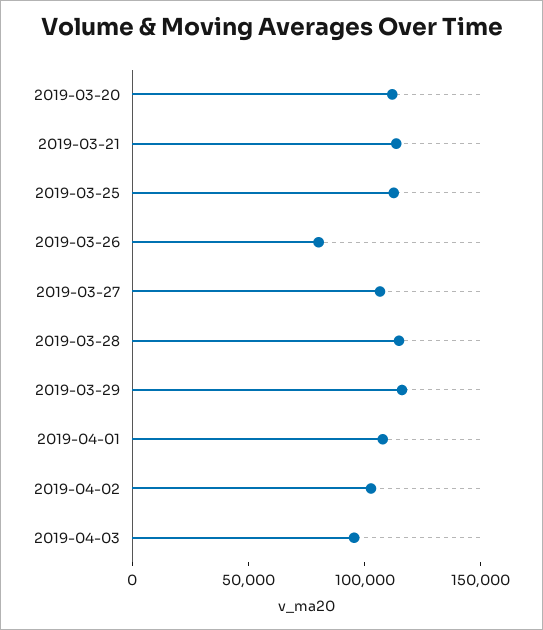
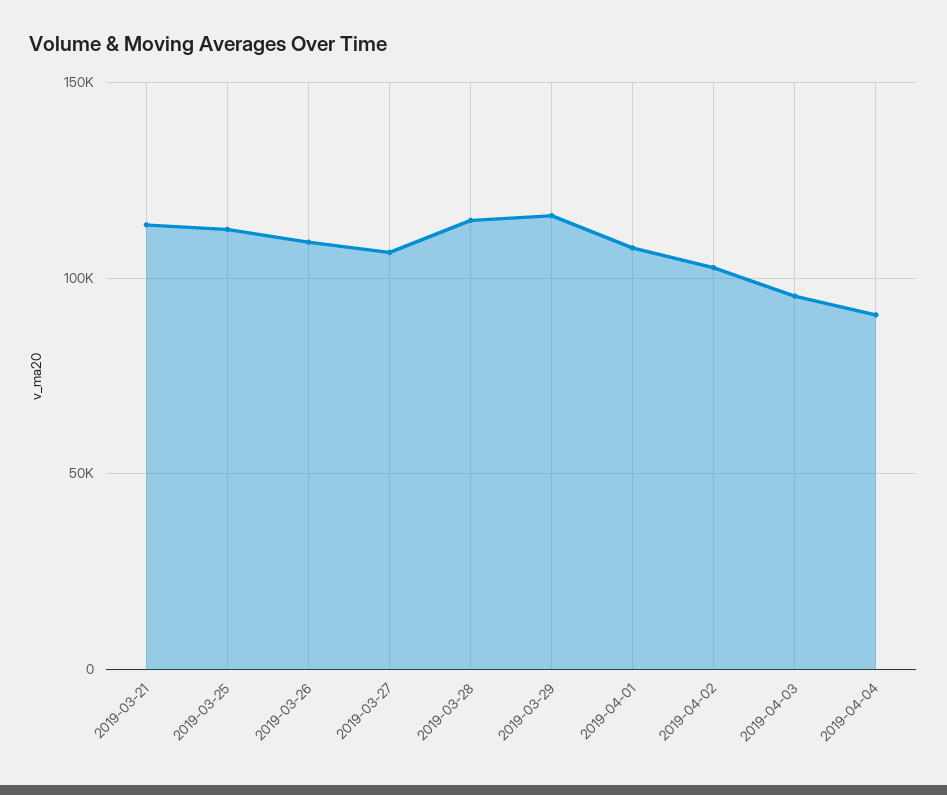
2019-03-20: 110000 -> none
2019-03-26: 80000 -> 110000
2019-04-04: none -> 90000

